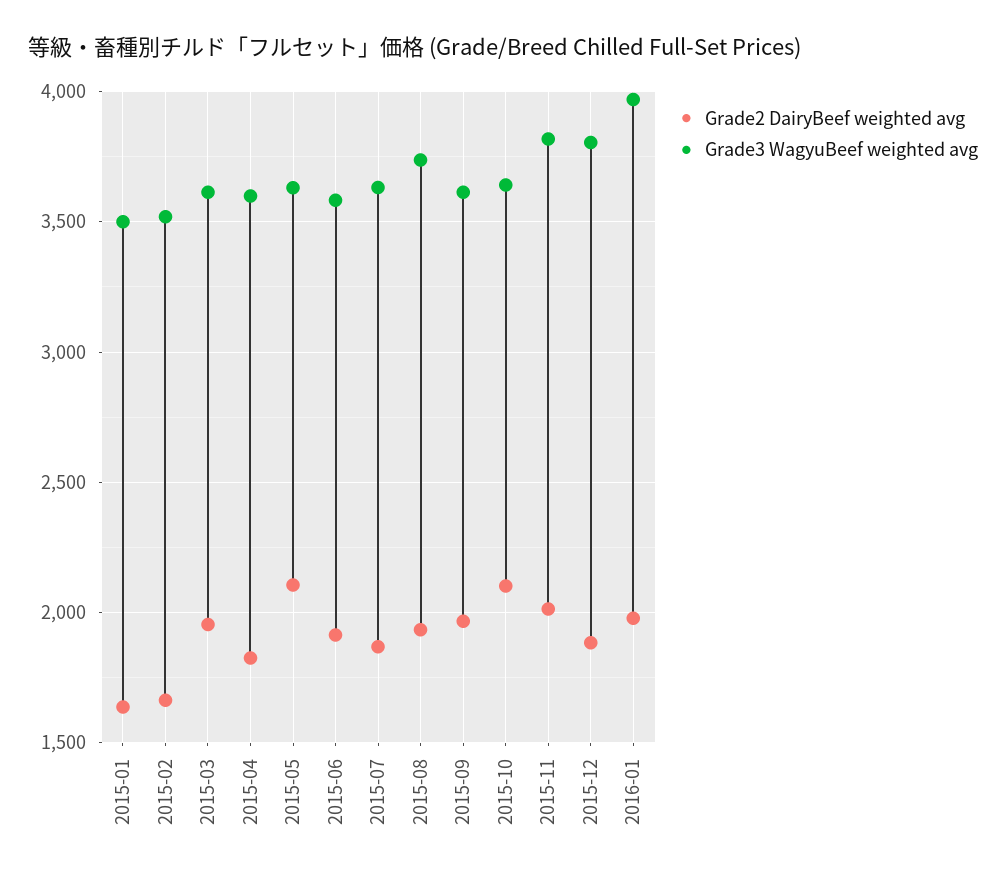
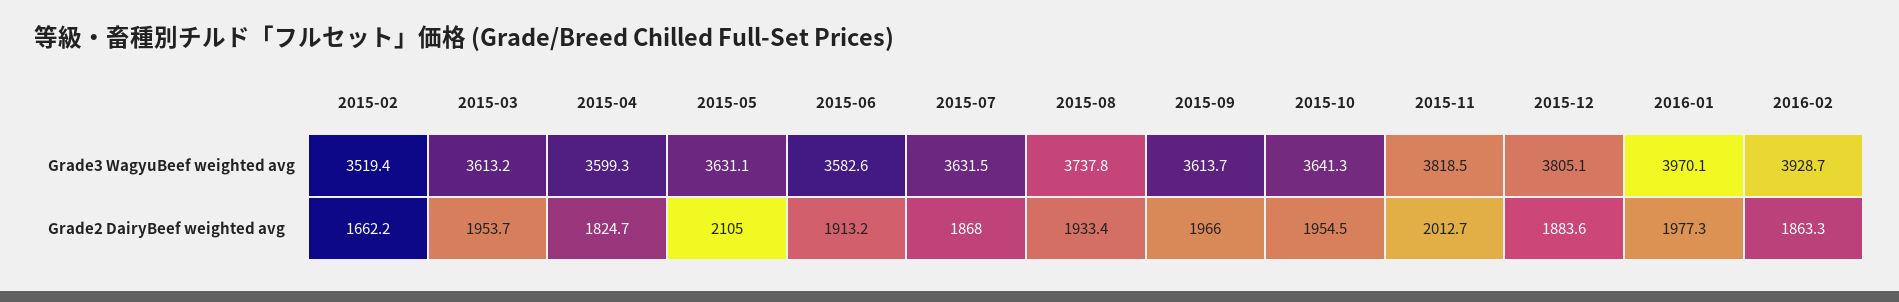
Grade2 DairyBeef weighted avg, 2015-01: 1650 -> none
Grade3 WagyuBeef weighted avg, 2015-01: 3500 -> none
Grade2 DairyBeef weighted avg, 2015-10: 2100 -> 1954.5
Grade3 WagyuBeef weighted avg, 2016-02: none -> 3928.7
Grade2 DairyBeef weighted avg, 2016-02: none -> 1863.3

